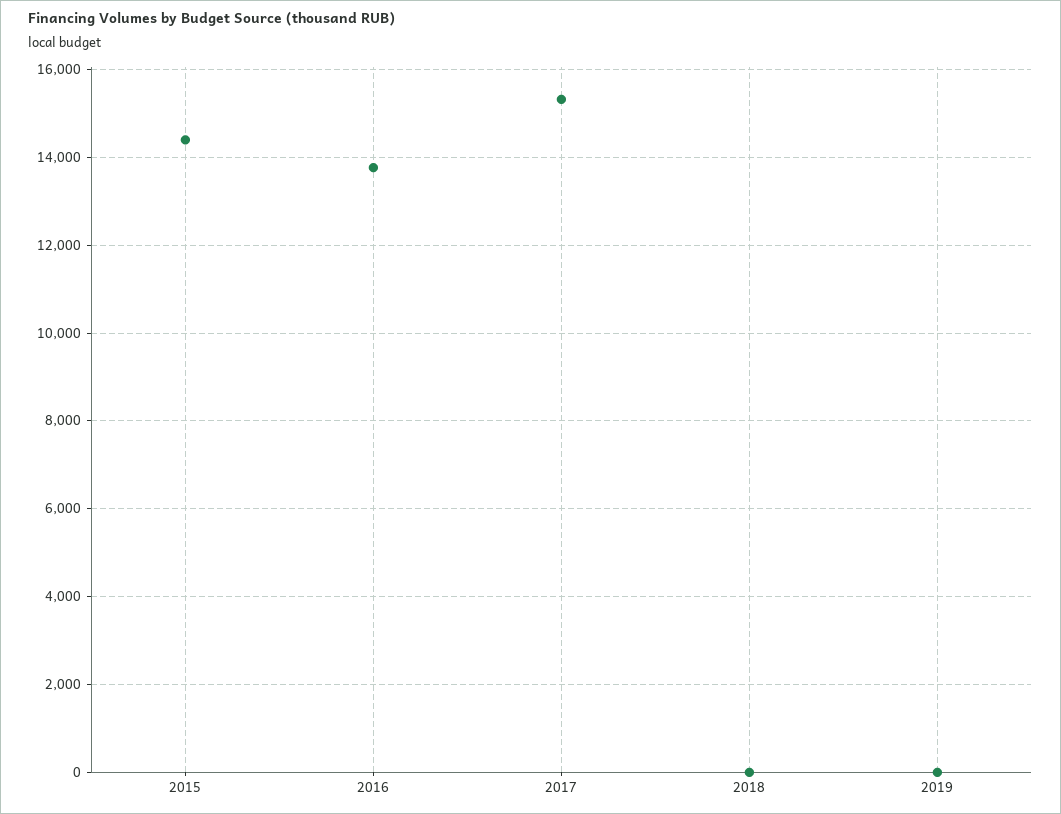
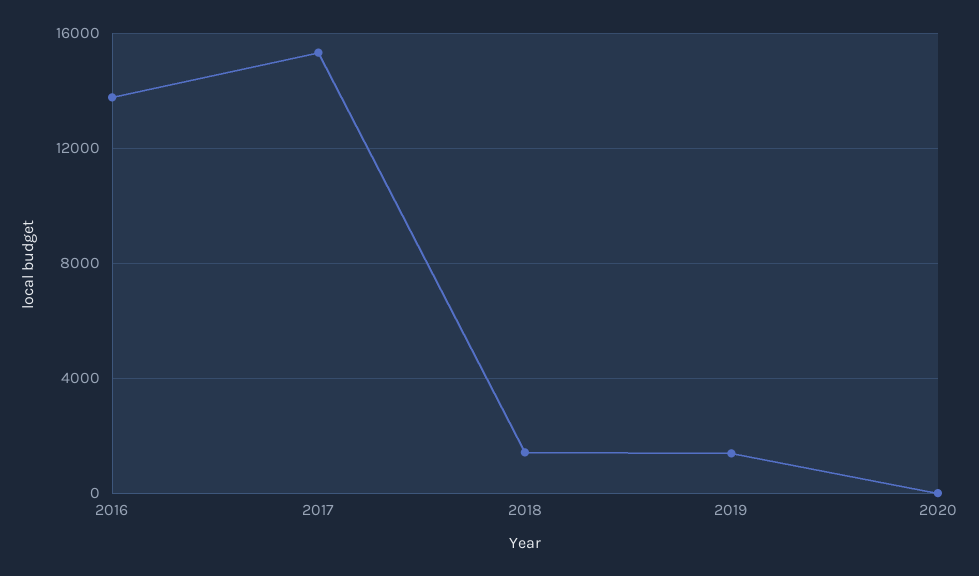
2015: 14400 -> none
2018: 0 -> 1500
2019: 0 -> 1500
2020: none -> 0

